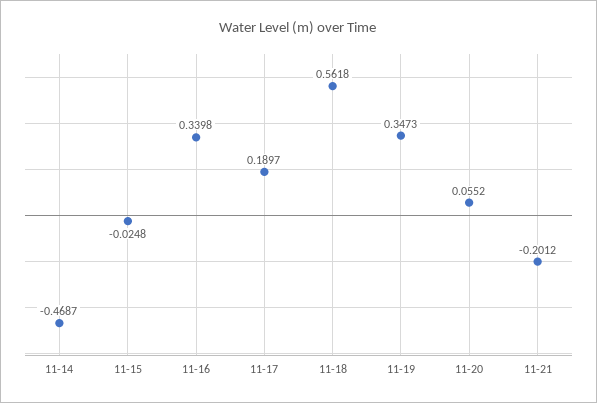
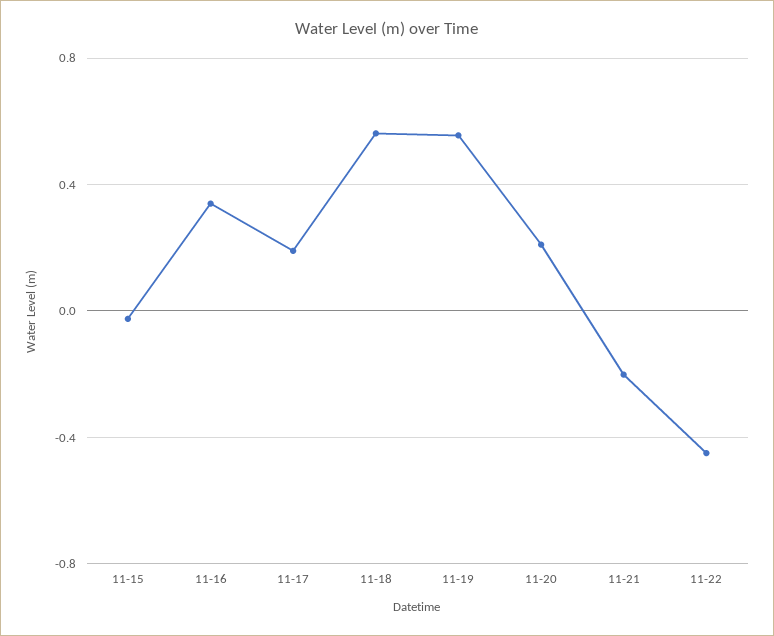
11-14: -0.4687 -> none
11-19: 0.3473 -> 0.55
11-20: 0.0552 -> 0.2
11-22: none -> -0.45

